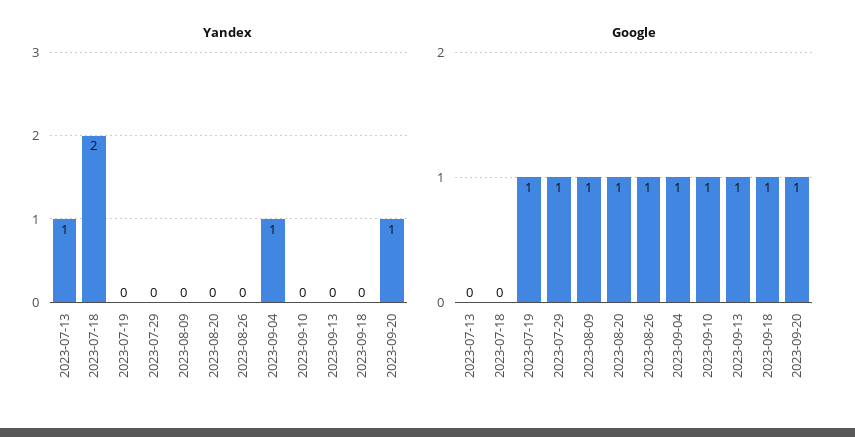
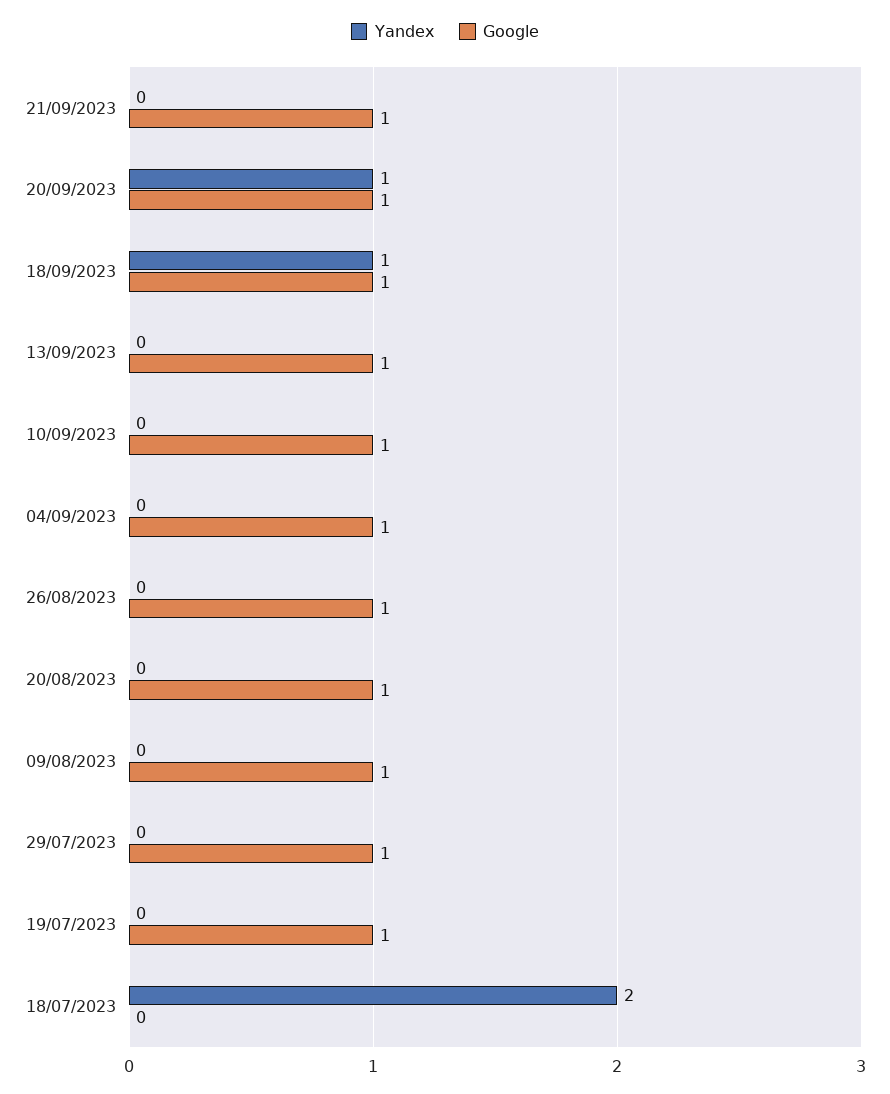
Yandex, 2023-07-13: 1 -> none
Yandex, 2023-09-04: 1 -> 0
Yandex, 2023-09-18: 0 -> 1
Google, 2023-07-13: 0 -> none
Yandex, 21/09/2023: none -> 0
Google, 21/09/2023: none -> 1

